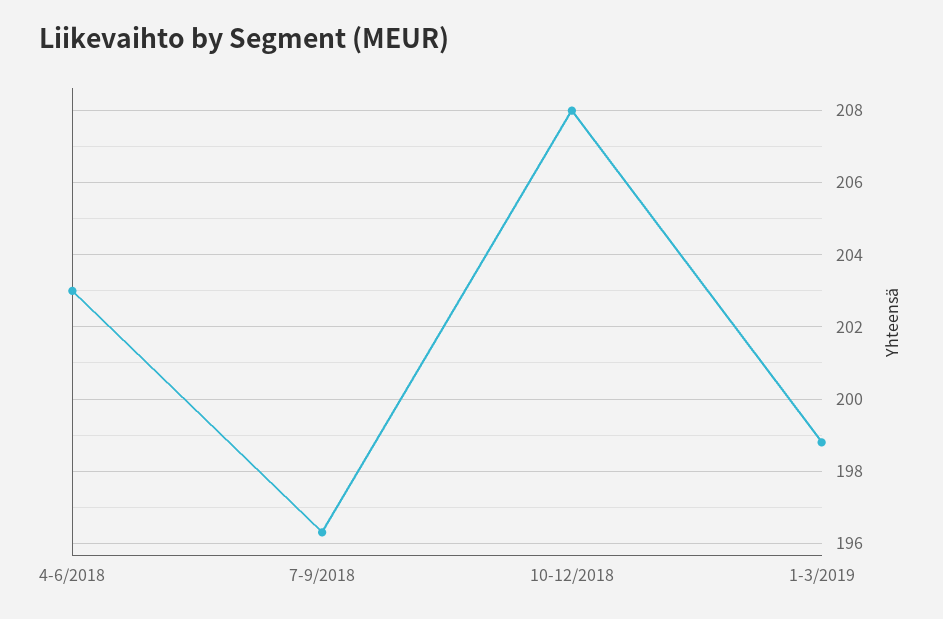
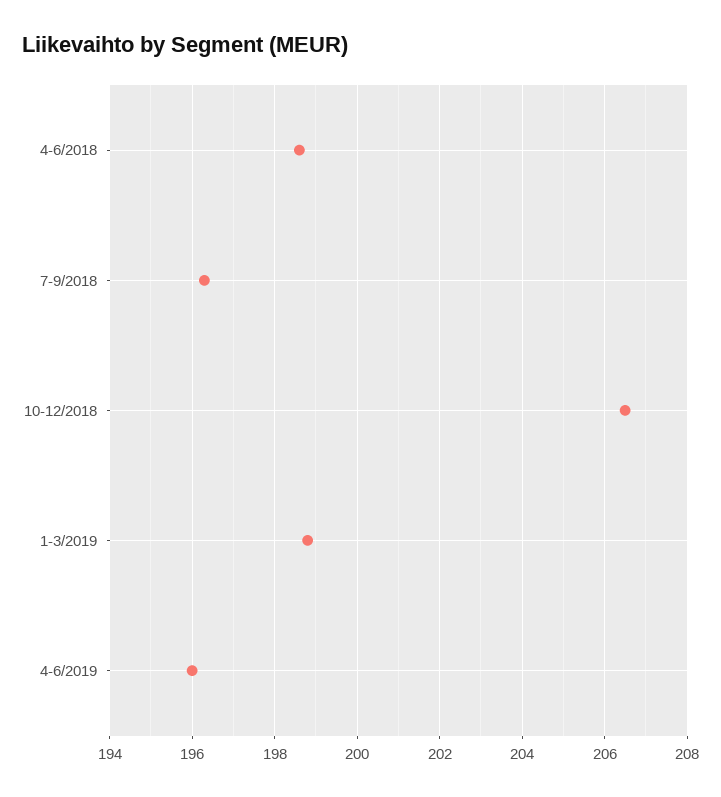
4-6/2018: 203 -> 198.5
10-12/2018: 208 -> 206.5
4-6/2019: none -> 196

